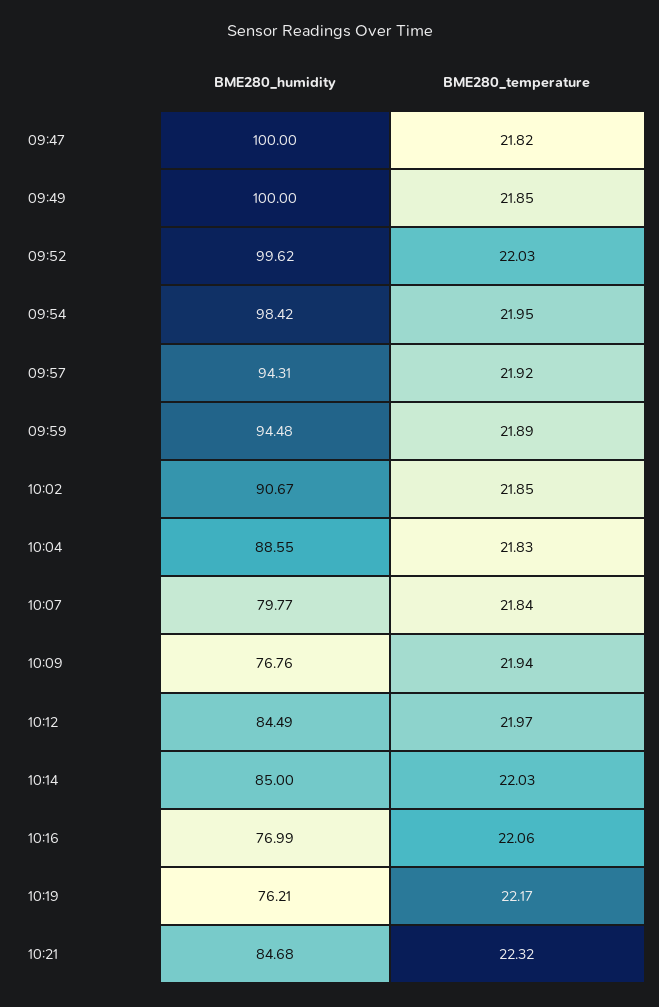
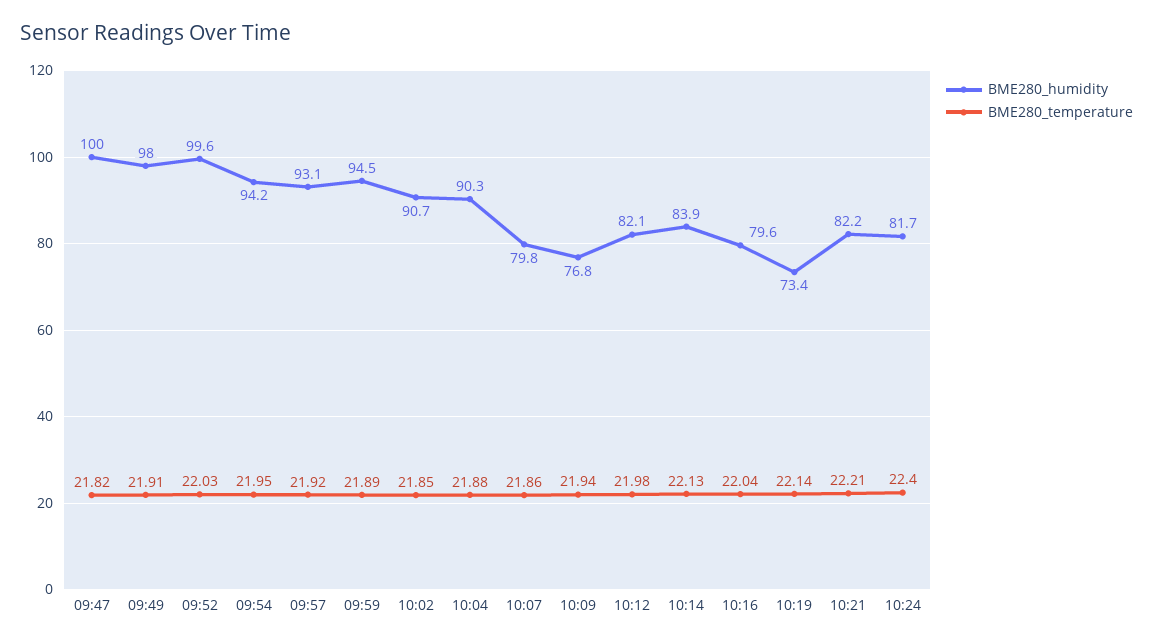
BME280_humidity, 09:49: 100 -> 98
BME280_temperature, 09:49: 21.85 -> 21.91
BME280_humidity, 09:54: 98.42 -> 94.2
BME280_humidity, 09:57: 94.31 -> 93.1
BME280_humidity, 10:04: 88.55 -> 90.3
BME280_temperature, 10:04: 21.83 -> 21.88
BME280_temperature, 10:07: 21.84 -> 21.86
BME280_humidity, 10:12: 84.49 -> 82.1
BME280_temperature, 10:12: 21.97 -> 21.98
BME280_humidity, 10:14: 85 -> 83.9
BME280_temperature, 10:14: 22.03 -> 22.13
BME280_humidity, 10:16: 76.99 -> 79.6
BME280_temperature, 10:16: 22.06 -> 22.04
BME280_humidity, 10:19: 76.21 -> 73.4
BME280_temperature, 10:19: 22.17 -> 22.14
BME280_humidity, 10:21: 84.68 -> 82.2
BME280_temperature, 10:21: 22.32 -> 22.21
BME280_humidity, 10:24: none -> 81.7
BME280_temperature, 10:24: none -> 22.4

